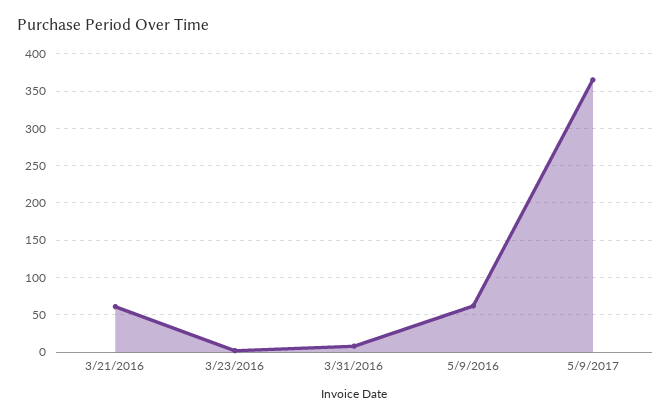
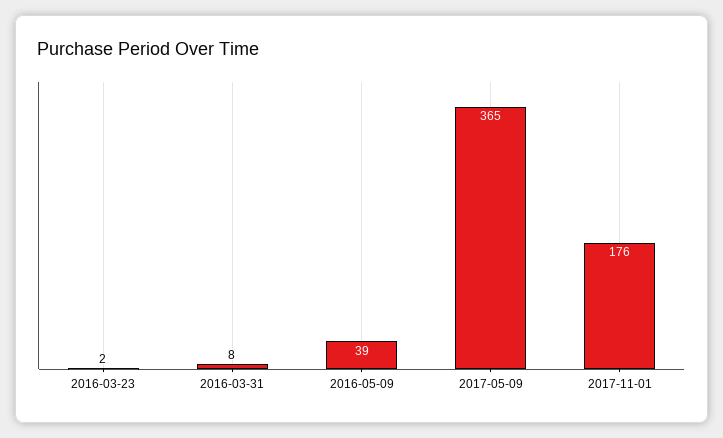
3/21/2016: 60 -> none
5/9/2016: 60 -> 39
2017-11-01: none -> 176

